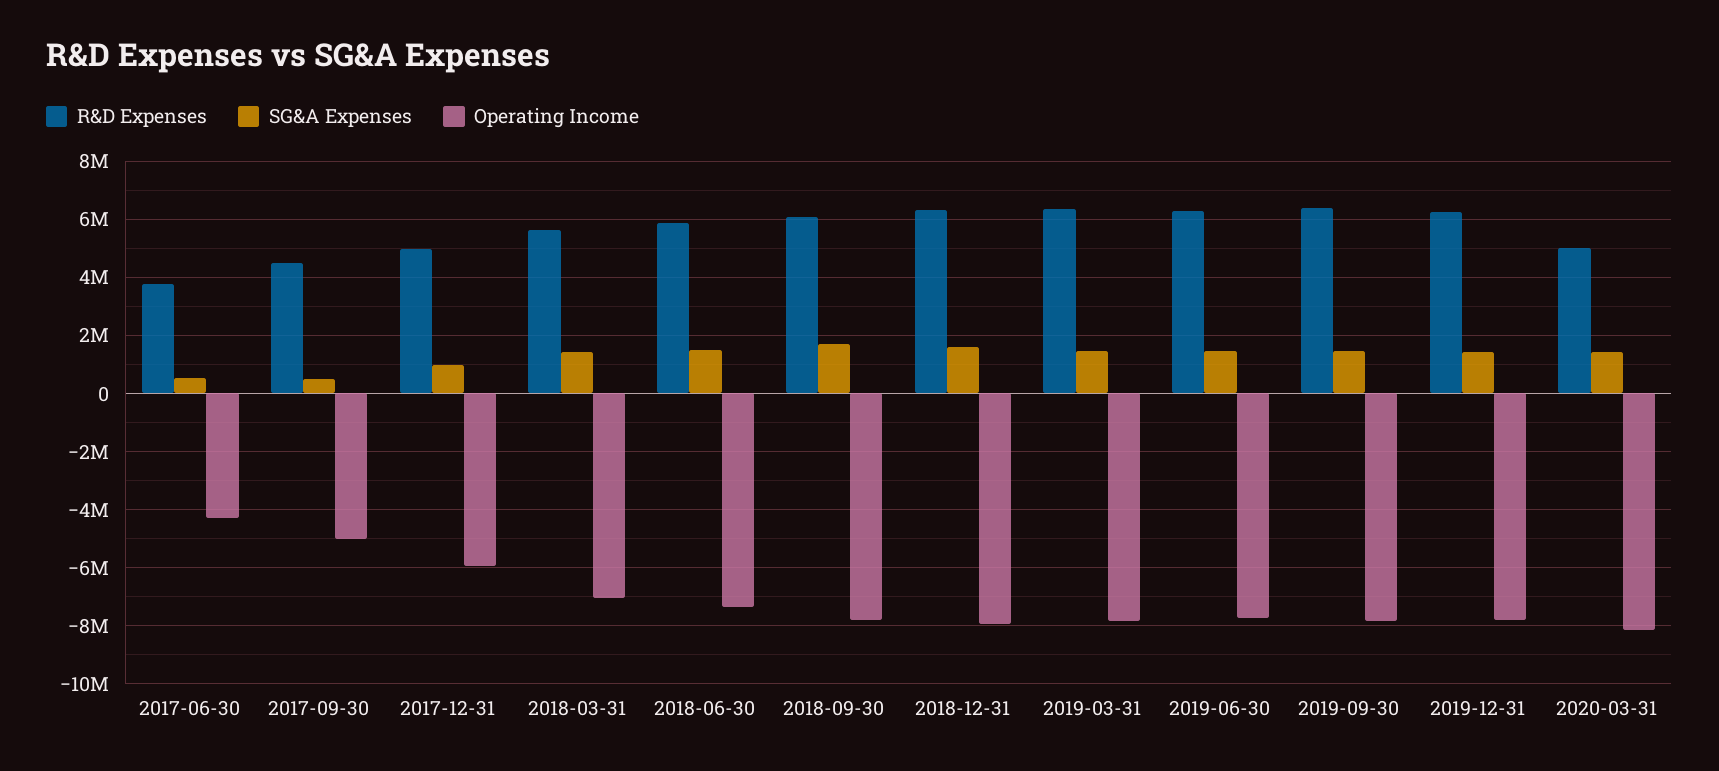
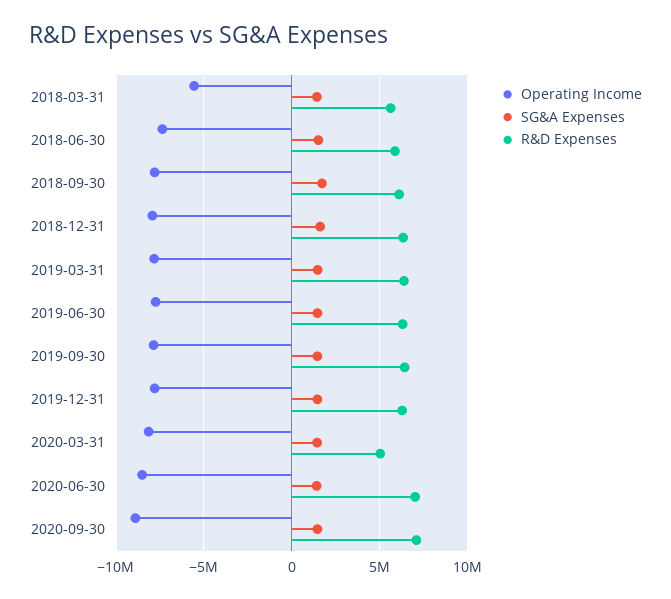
R&D Expenses, 2017-06-30: 3750000 -> none
SG&A Expenses, 2017-06-30: 500000 -> none
Operating Income, 2017-06-30: -4250000 -> none
R&D Expenses, 2017-09-30: 4500000 -> none
SG&A Expenses, 2017-09-30: 500000 -> none
Operating Income, 2017-09-30: -5000000 -> none
R&D Expenses, 2017-12-31: 5000000 -> none
SG&A Expenses, 2017-12-31: 1000000 -> none
Operating Income, 2017-12-31: -6000000 -> none
Operating Income, 2018-03-31: -7000000 -> -5500000
Operating Income, 2020-06-30: none -> -8500000
SG&A Expenses, 2020-06-30: none -> 1500000
R&D Expenses, 2020-06-30: none -> 7000000
Operating Income, 2020-09-30: none -> -9000000
SG&A Expenses, 2020-09-30: none -> 1500000
R&D Expenses, 2020-09-30: none -> 7000000

